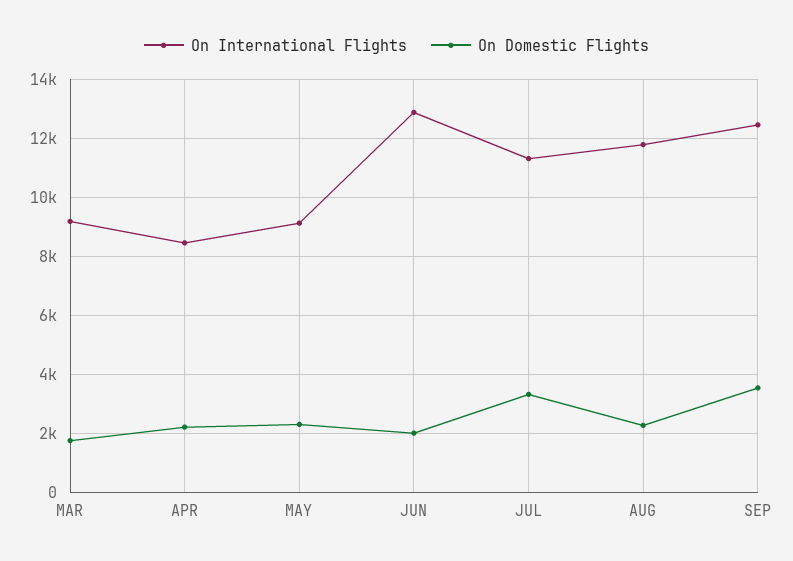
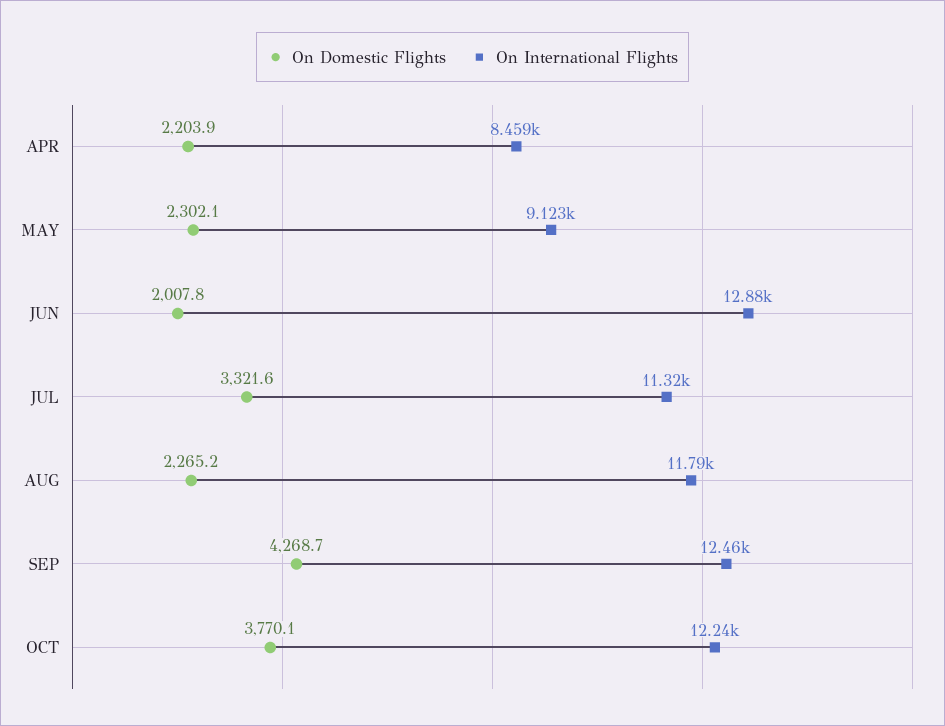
On International Flights, MAR: 9250 -> none
On Domestic Flights, MAR: 1750 -> none
On Domestic Flights, SEP: 3500 -> 4268.7
On Domestic Flights, OCT: none -> 3770.1
On International Flights, OCT: none -> 12240

